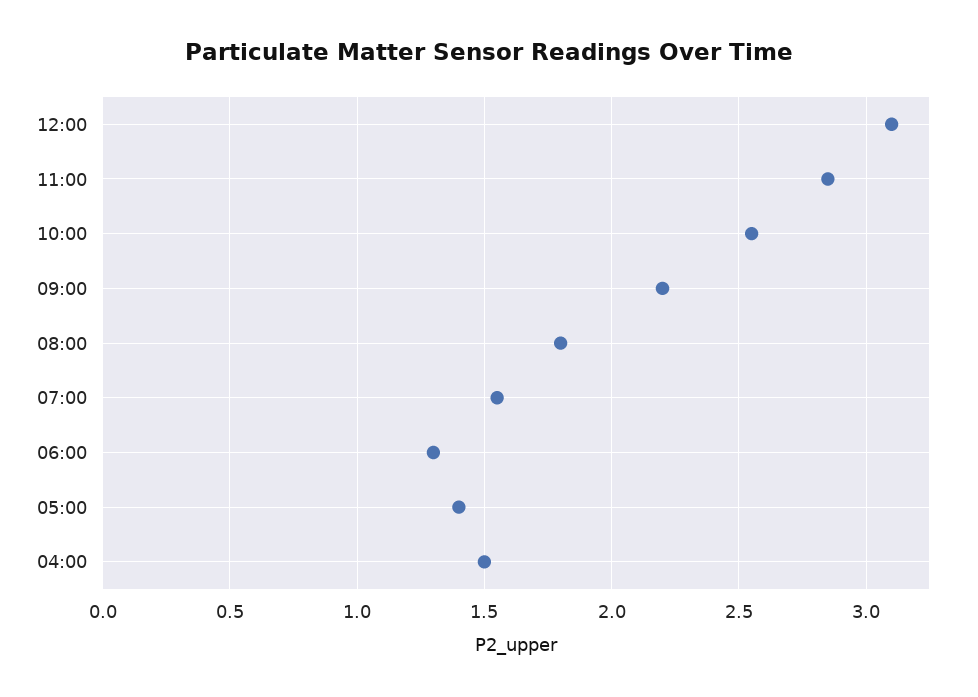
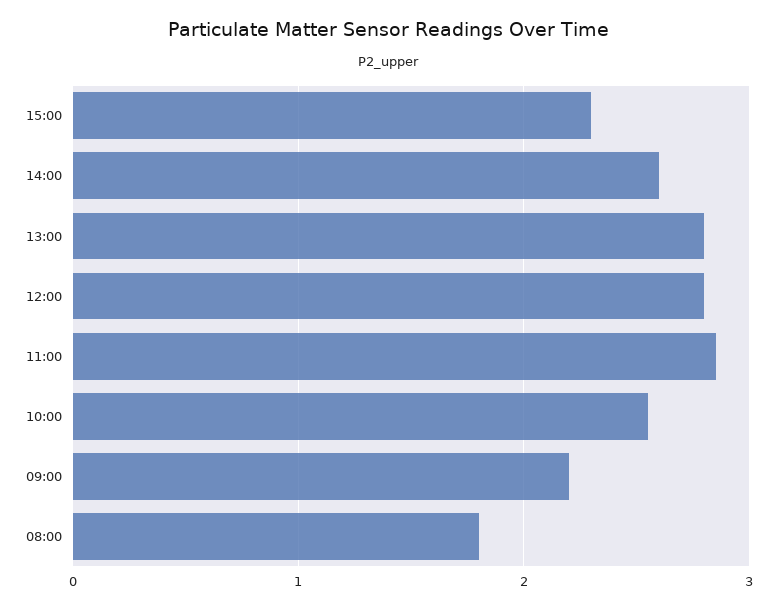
12:00: 3.1 -> 2.8
07:00: 1.55 -> none
06:00: 1.3 -> none
05:00: 1.4 -> none
04:00: 1.5 -> none
15:00: none -> 2.3
14:00: none -> 2.6
13:00: none -> 2.8

